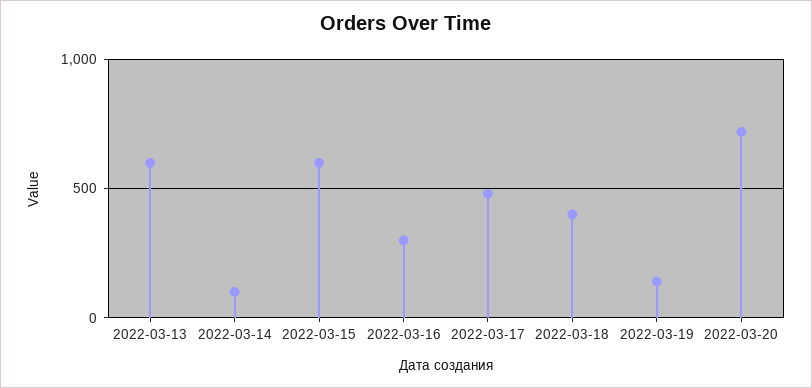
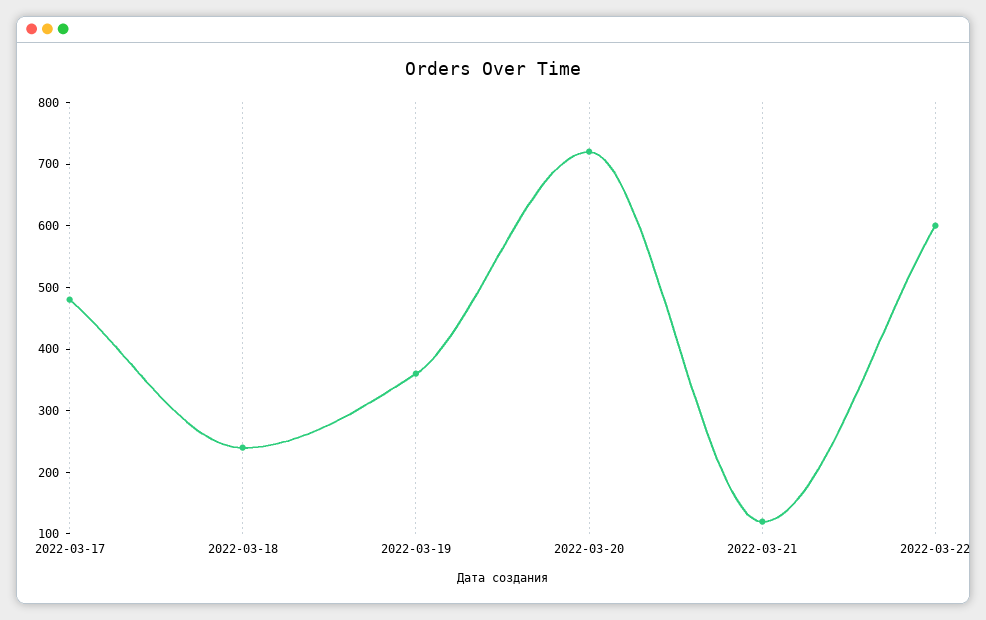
2022-03-13: 600 -> none
2022-03-14: 100 -> none
2022-03-15: 600 -> none
2022-03-16: 300 -> none
2022-03-18: 400 -> 240
2022-03-19: 150 -> 360
2022-03-21: none -> 120
2022-03-22: none -> 600

